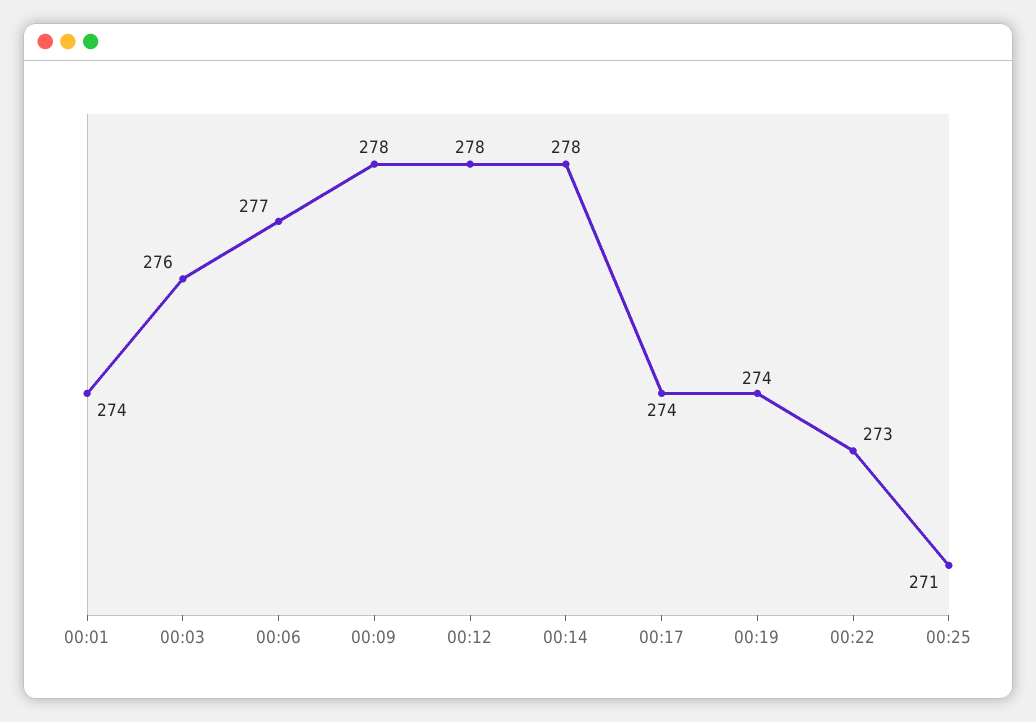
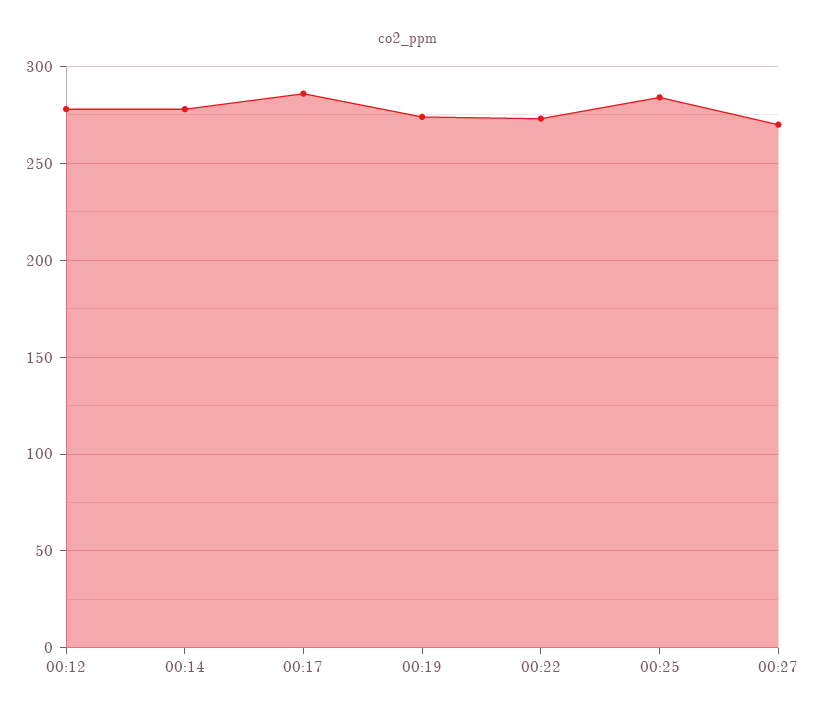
00:01: 274 -> none
00:03: 276 -> none
00:06: 277 -> none
00:09: 278 -> none
00:17: 274 -> 285
00:25: 271 -> 285
00:27: none -> 270

